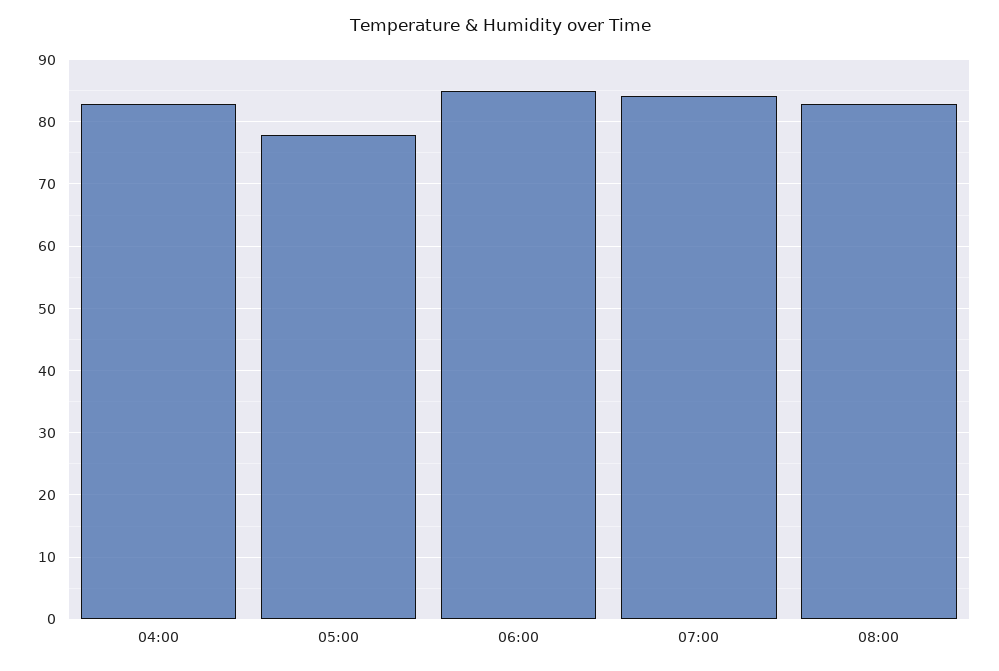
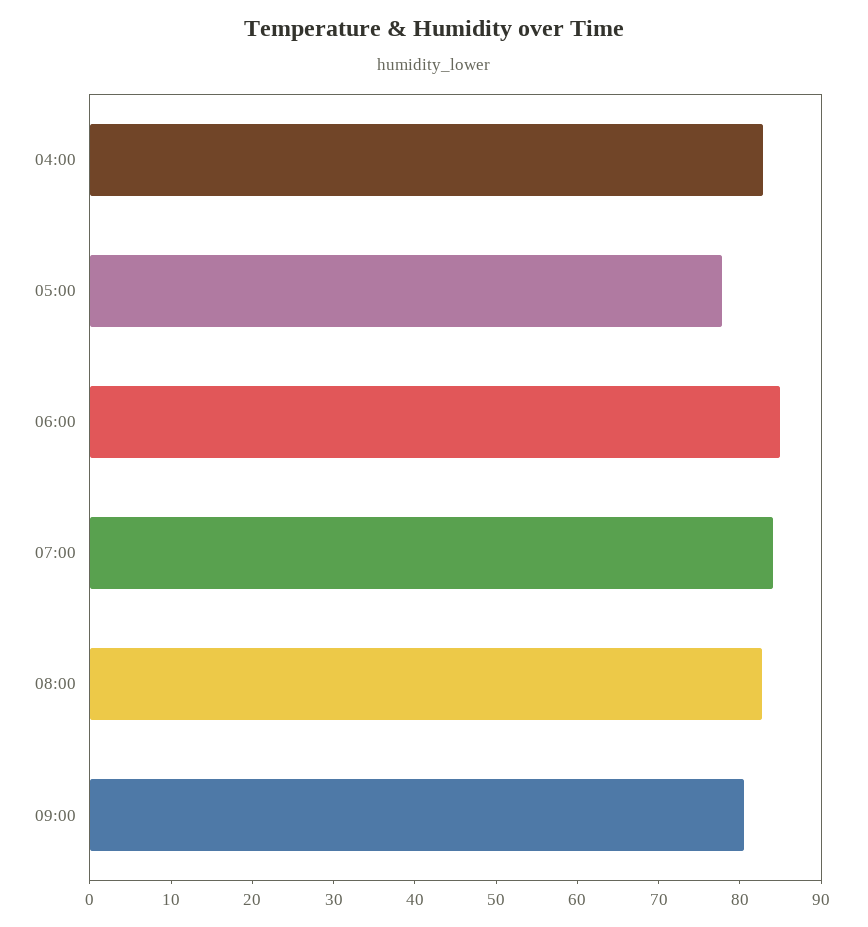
09:00: none -> 80

